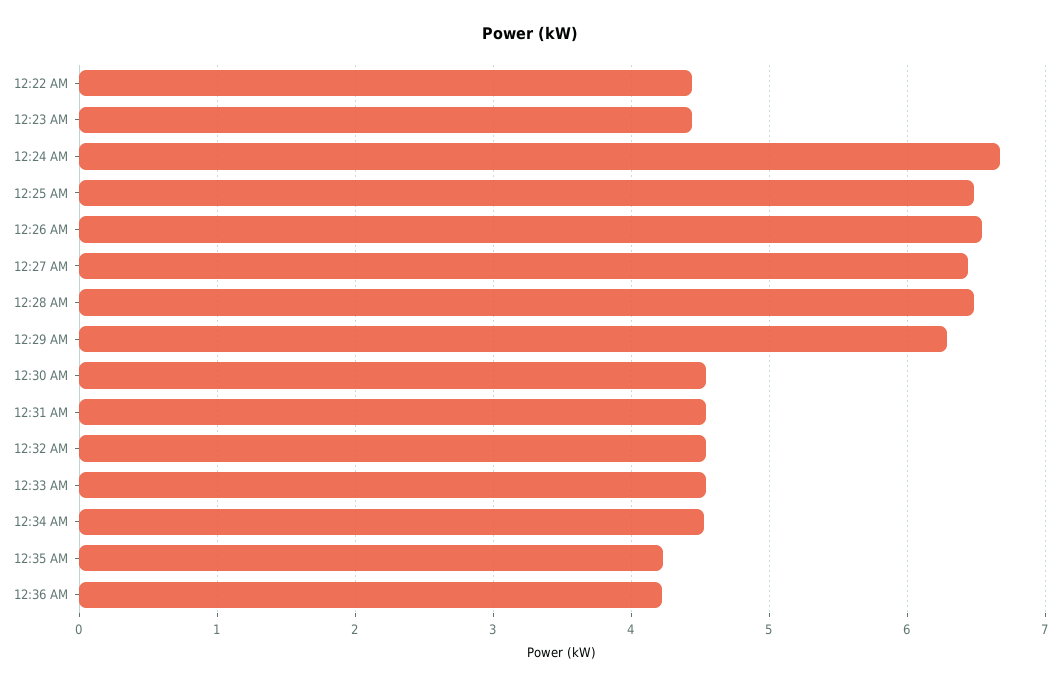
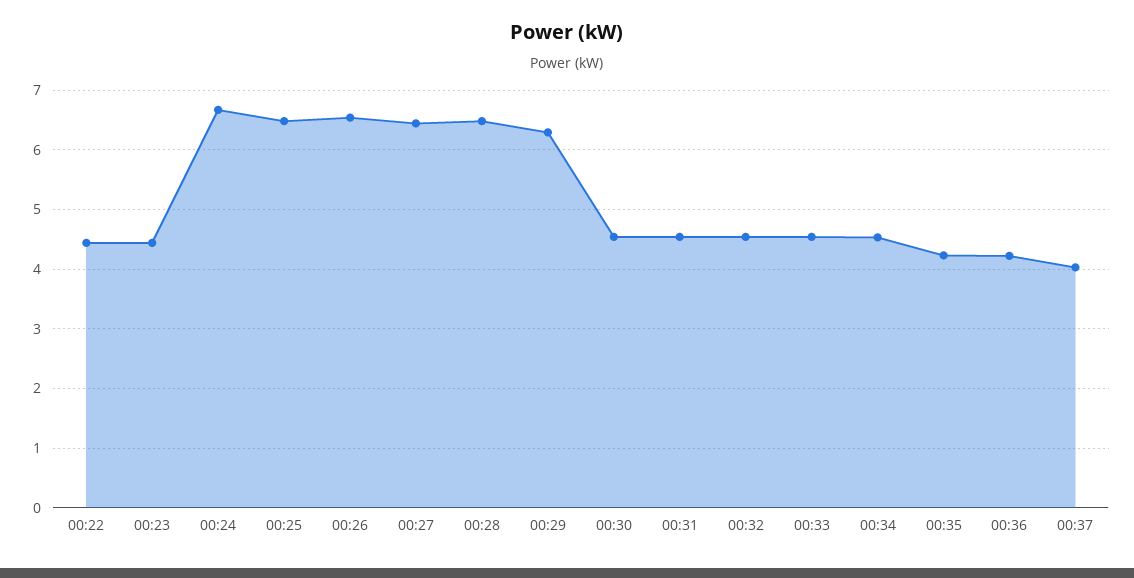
00:37: none -> 4

